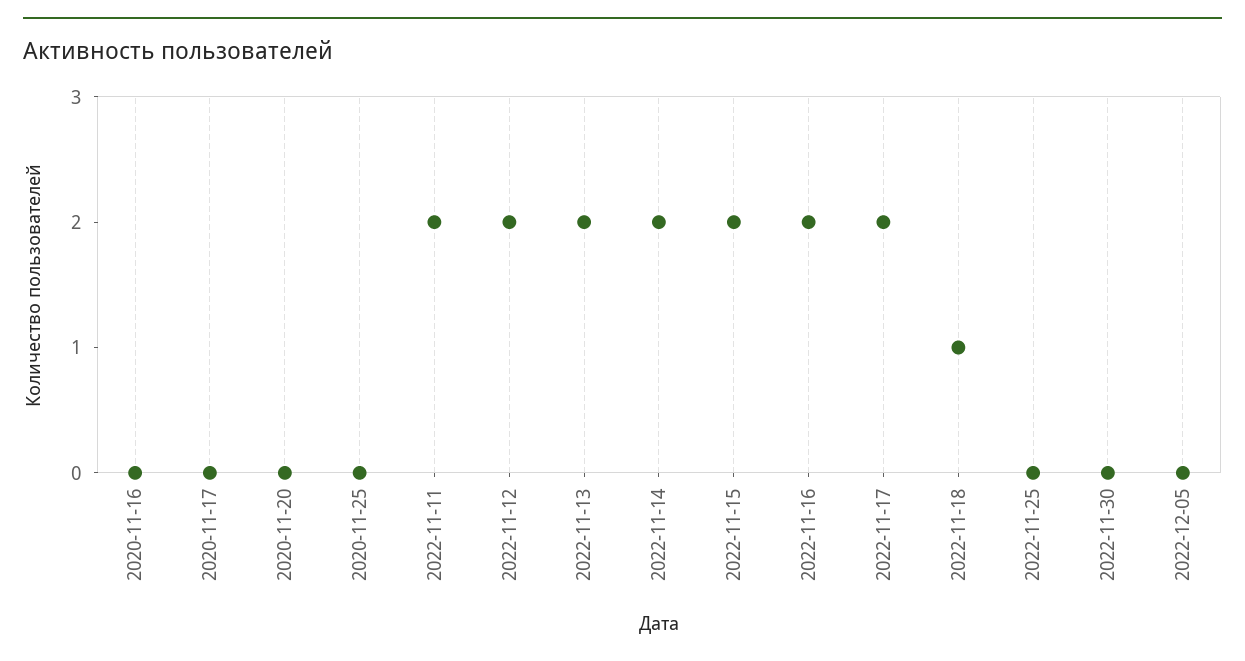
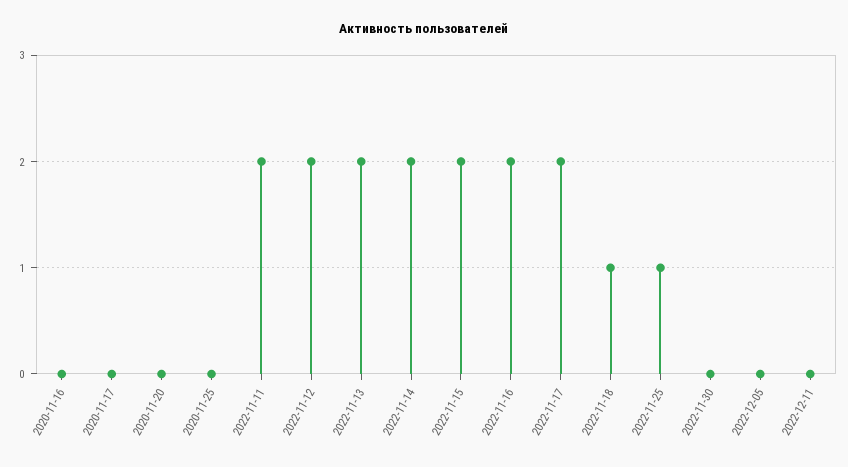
2022-11-25: 0 -> 1
2022-12-11: none -> 0

